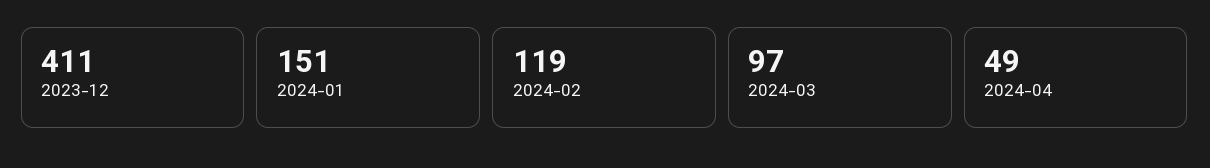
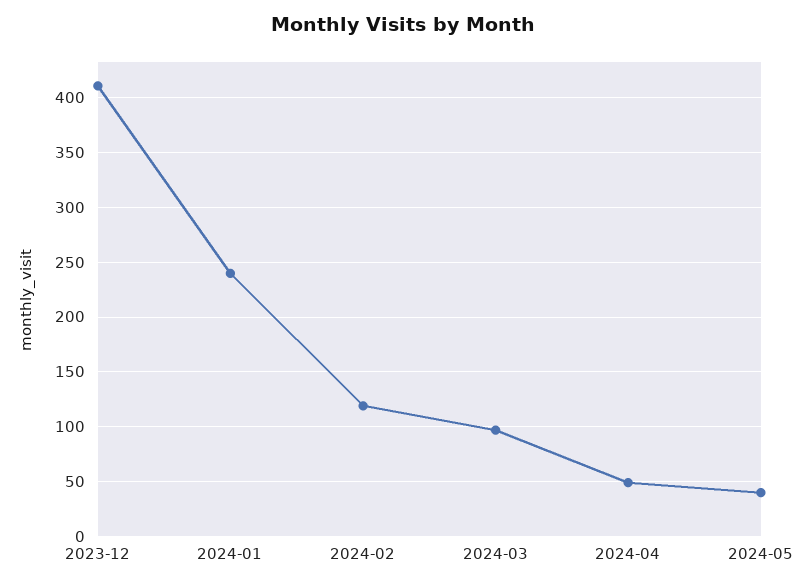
2024-01: 151 -> 240
2024-05: none -> 40

